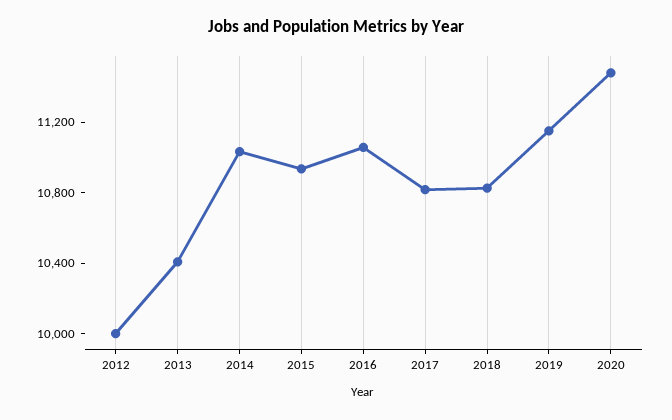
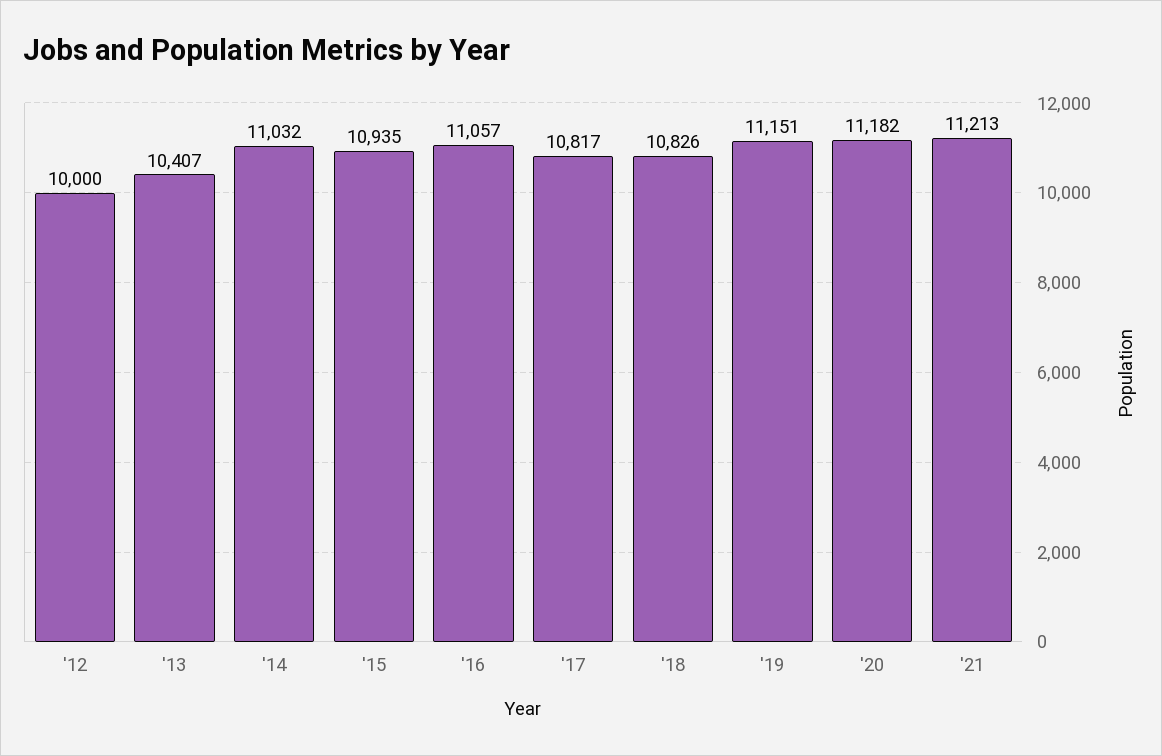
2020: 11500 -> 11182
'21: none -> 11213

